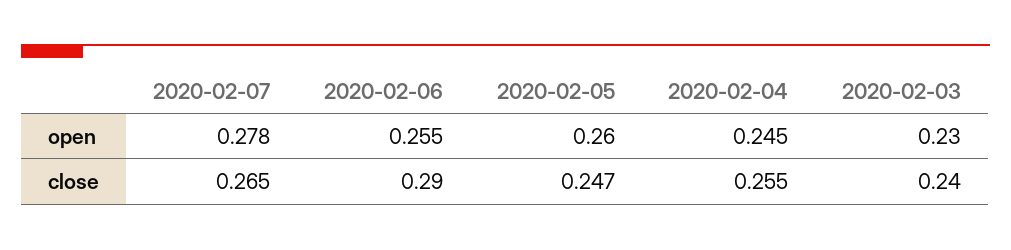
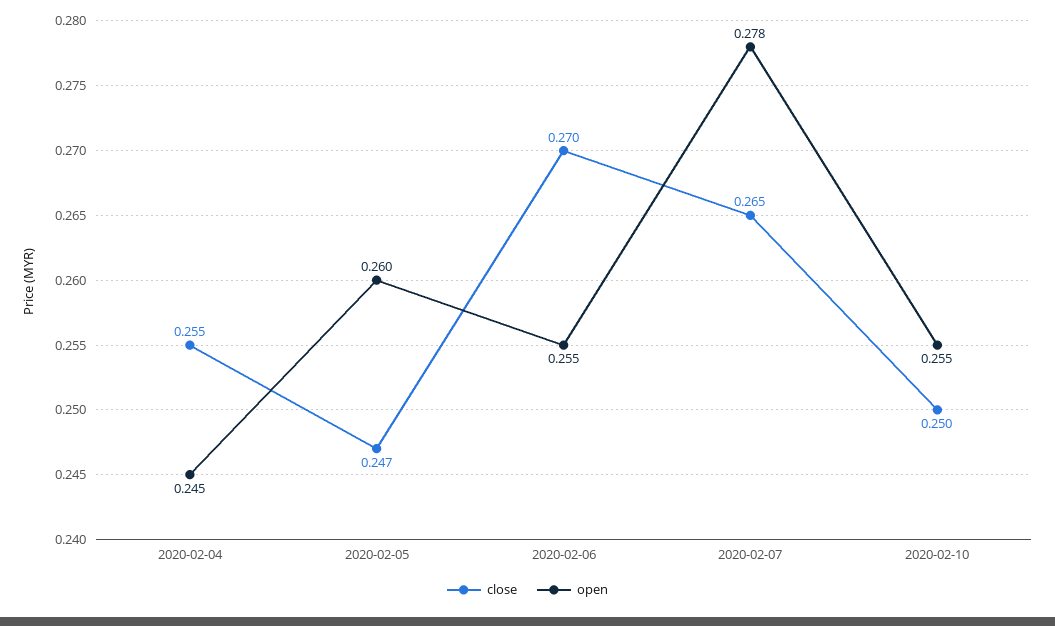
open, 2020-02-03: 0.23 -> none
close, 2020-02-06: 0.29 -> 0.27
close, 2020-02-03: 0.24 -> none
close, 2020-02-10: none -> 0.25
open, 2020-02-10: none -> 0.255

